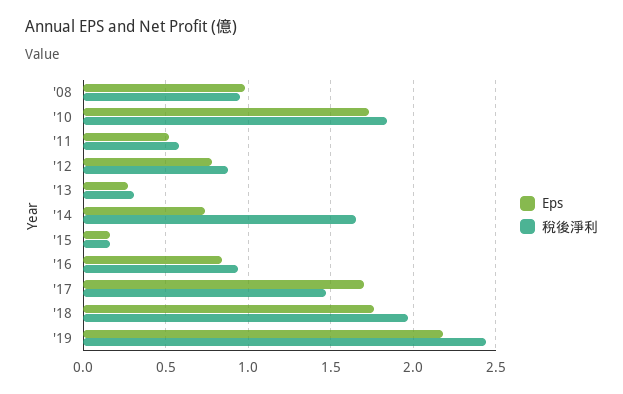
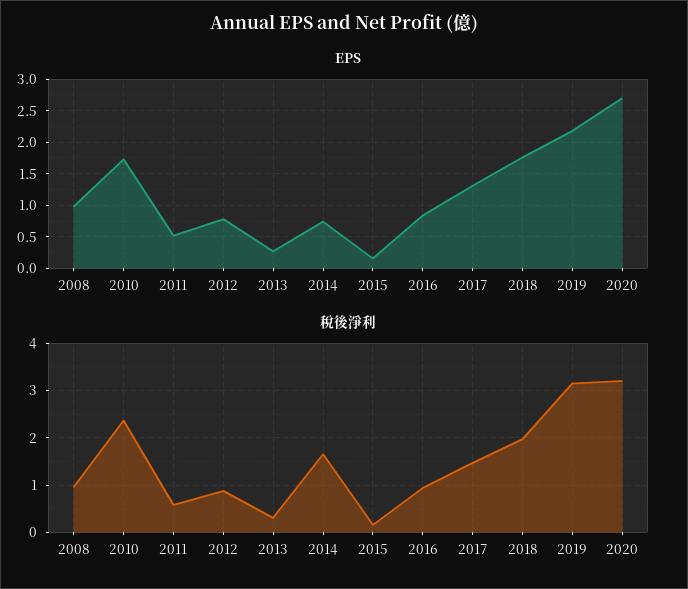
稅後淨利, '10: 1.85 -> 2.4
Eps, '17: 1.7 -> 1.3
稅後淨利, '19: 2.45 -> 3.2
Eps, 2020: none -> 2.7
稅後淨利, 2020: none -> 3.2

